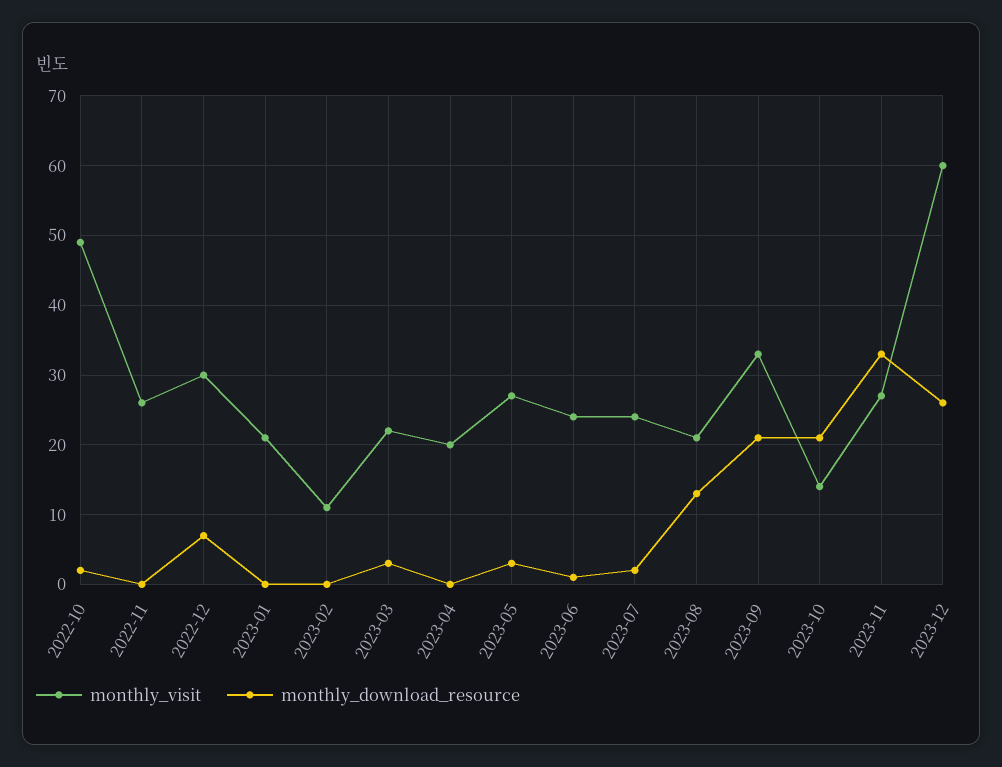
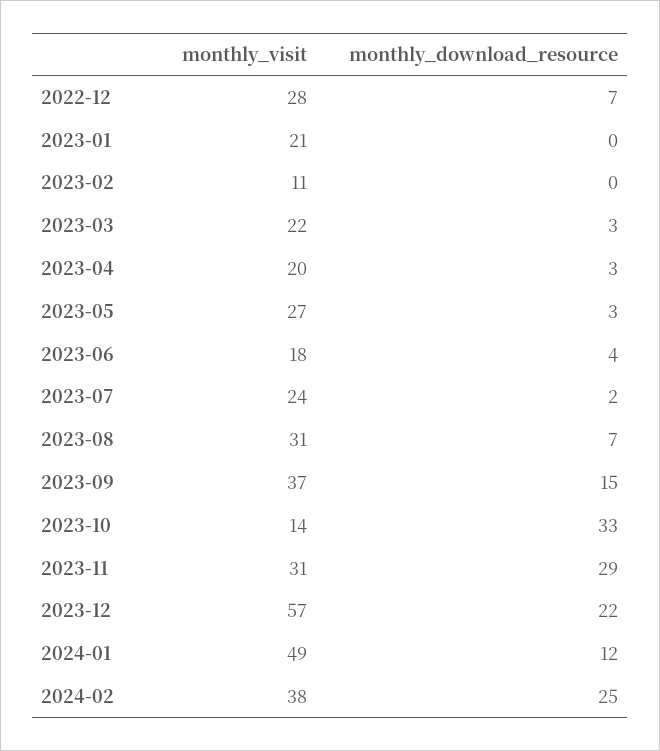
monthly_visit, 2022-10: 49 -> none
monthly_download_resource, 2022-10: 2 -> none
monthly_visit, 2022-11: 26 -> none
monthly_download_resource, 2022-11: 0 -> none
monthly_visit, 2022-12: 30 -> 28
monthly_download_resource, 2023-04: 0 -> 3
monthly_visit, 2023-06: 24 -> 18
monthly_download_resource, 2023-06: 1 -> 4
monthly_visit, 2023-08: 21 -> 31
monthly_download_resource, 2023-08: 13 -> 7
monthly_visit, 2023-09: 33 -> 37
monthly_download_resource, 2023-09: 21 -> 15
monthly_download_resource, 2023-10: 21 -> 33
monthly_visit, 2023-11: 27 -> 31
monthly_download_resource, 2023-11: 33 -> 29
monthly_visit, 2023-12: 60 -> 57
monthly_download_resource, 2023-12: 26 -> 22
monthly_visit, 2024-01: none -> 49
monthly_download_resource, 2024-01: none -> 12
monthly_visit, 2024-02: none -> 38
monthly_download_resource, 2024-02: none -> 25

